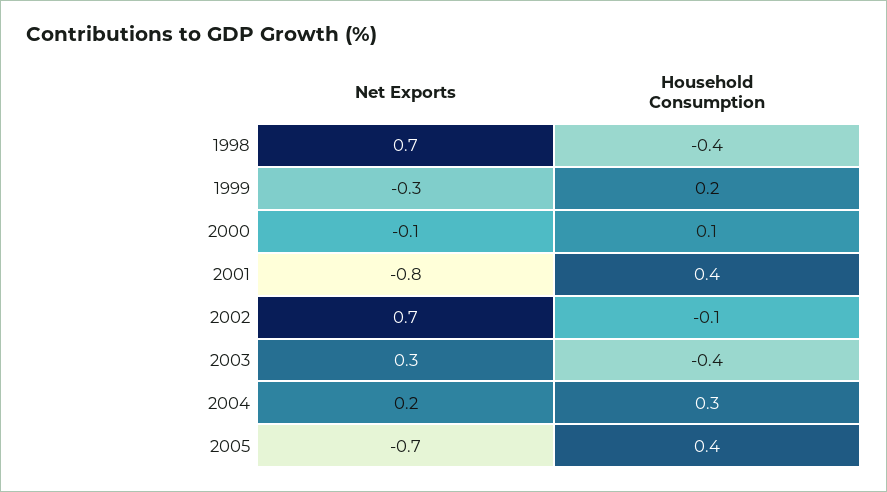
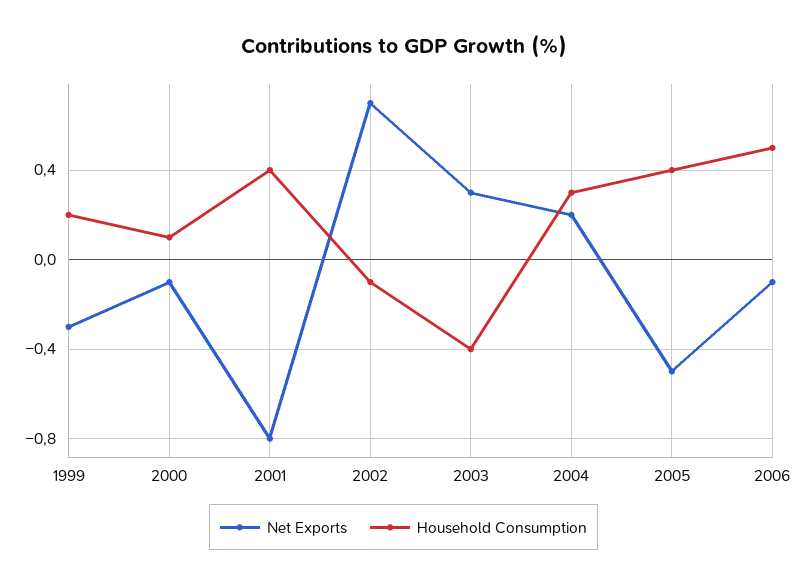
Net Exports, 1998: 0.7 -> none
Household Consumption, 1998: -0.4 -> none
Net Exports, 2005: -0.7 -> -0.5
Net Exports, 2006: none -> -0.1
Household Consumption, 2006: none -> 0.5

